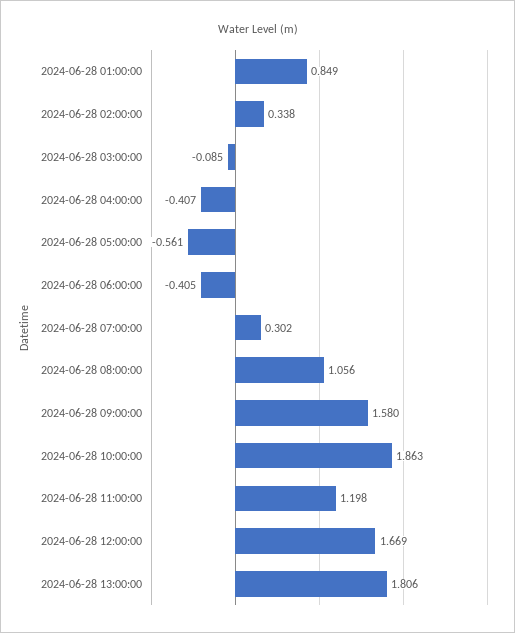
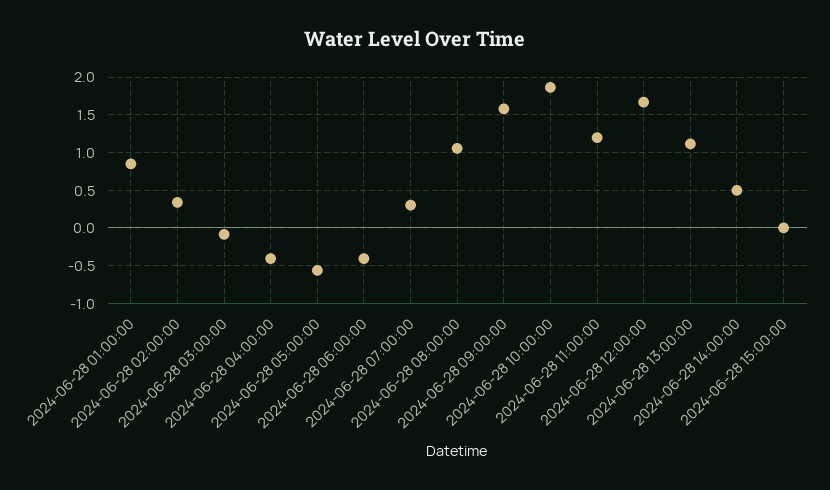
2024-06-28 13:00:00: 1.806 -> 1.1
2024-06-28 14:00:00: none -> 0.5
2024-06-28 15:00:00: none -> 0

